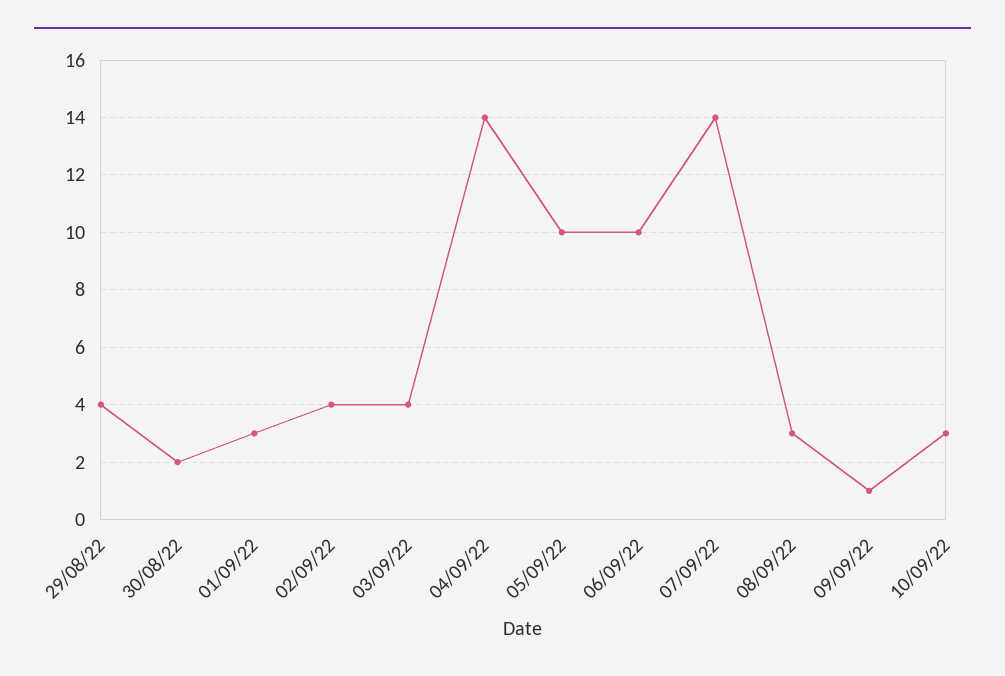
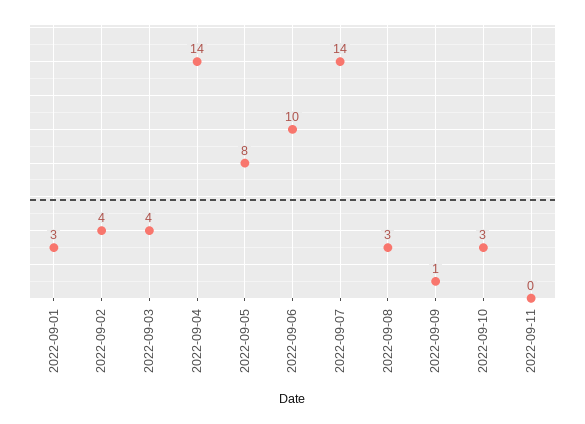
29/08/22: 4 -> none
30/08/22: 2 -> none
05/09/22: 10 -> 8
2022-09-11: none -> 0

